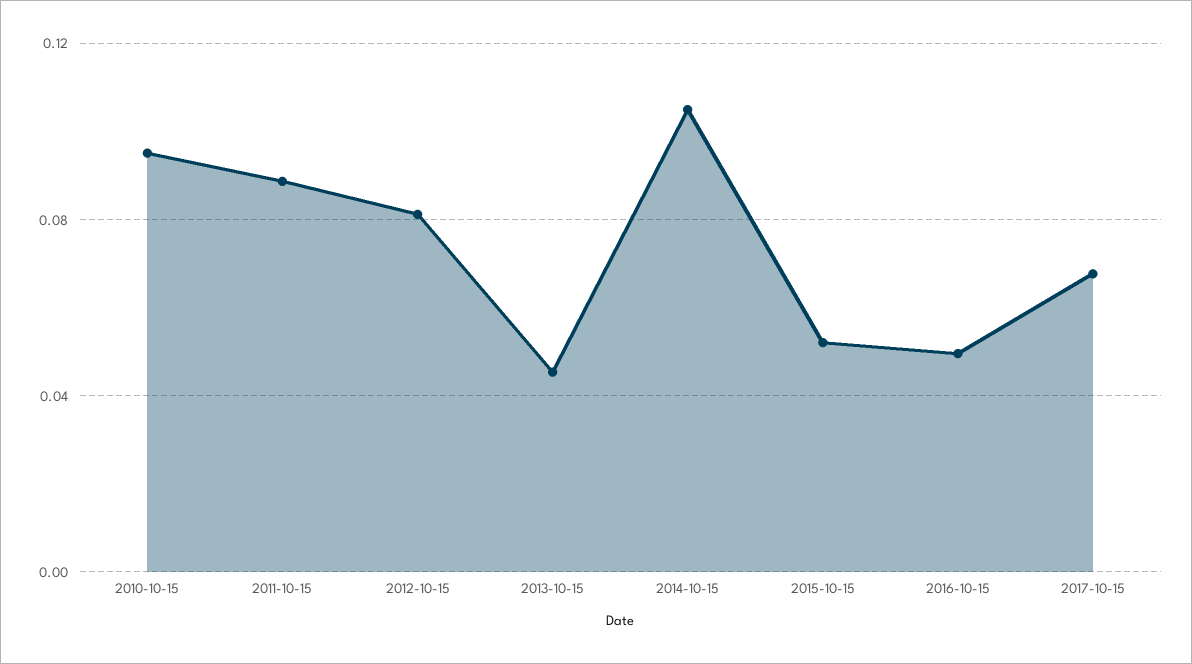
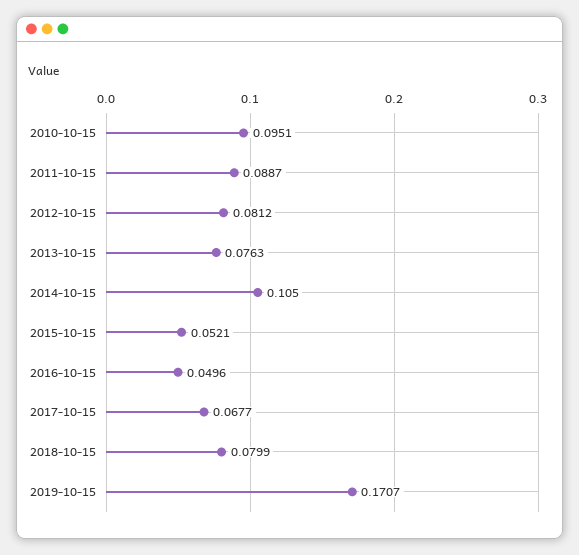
2013-10-15: 0.045 -> 0.0763
2018-10-15: none -> 0.0799
2019-10-15: none -> 0.1707

